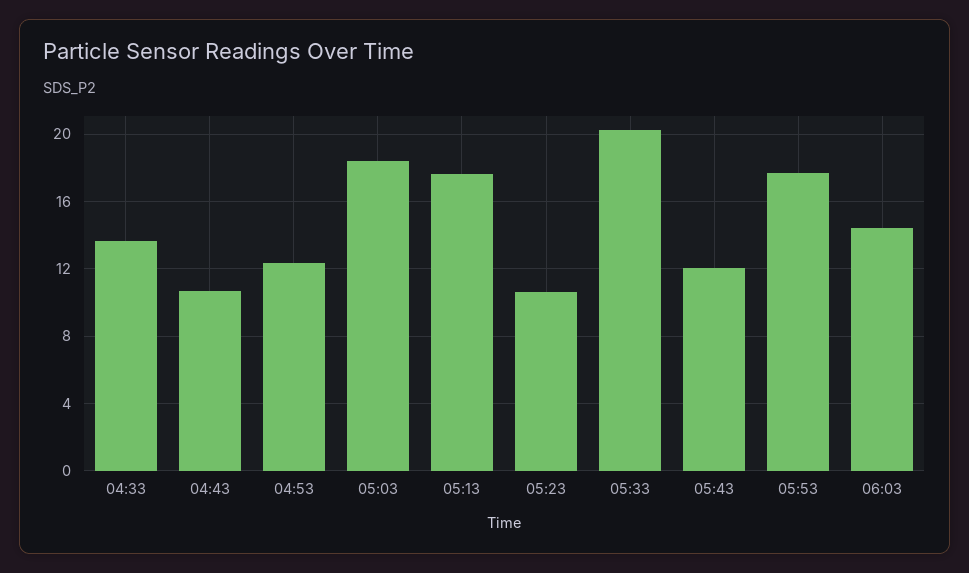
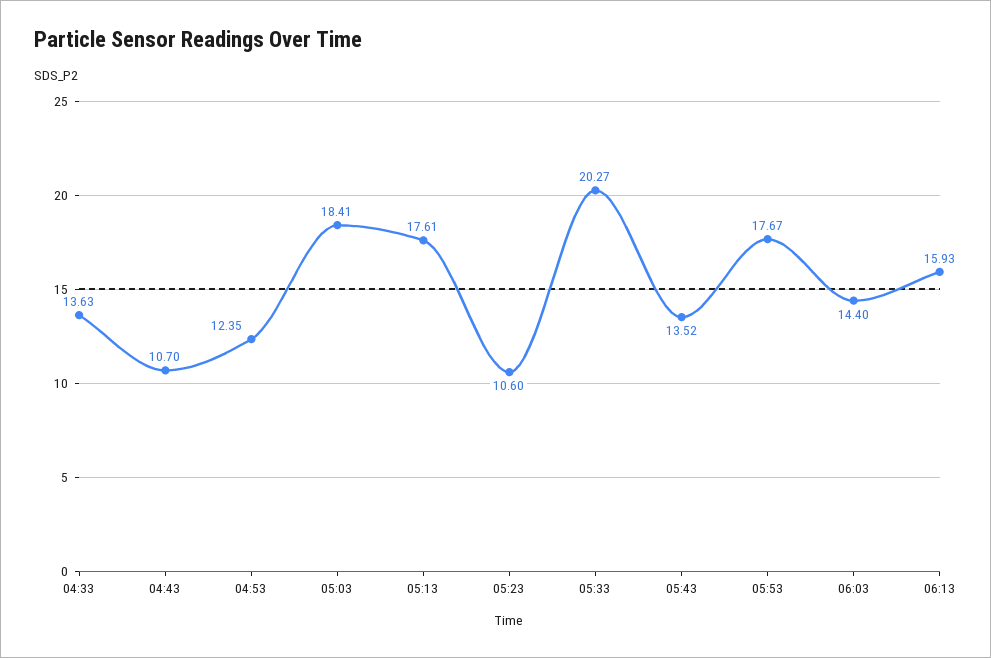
05:43: 12 -> 13.52
06:13: none -> 15.93

